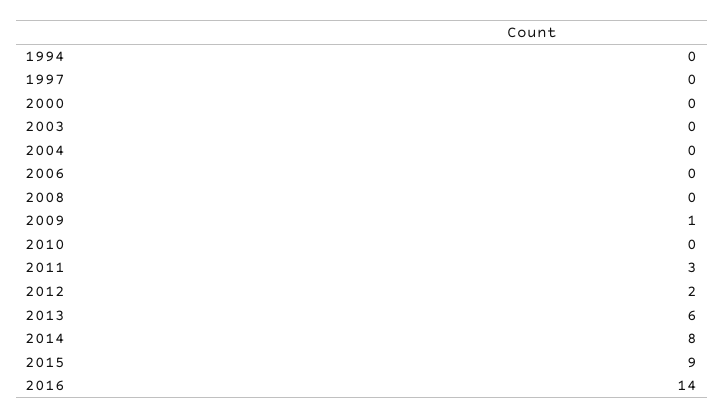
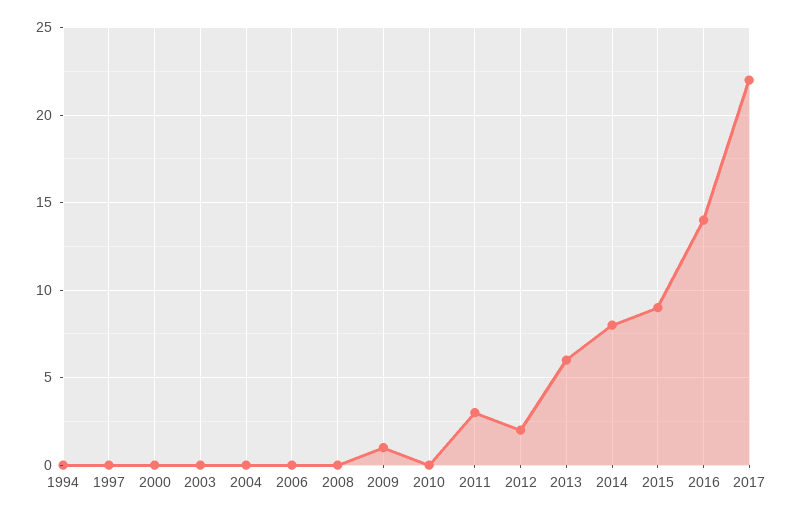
2017: none -> 22

